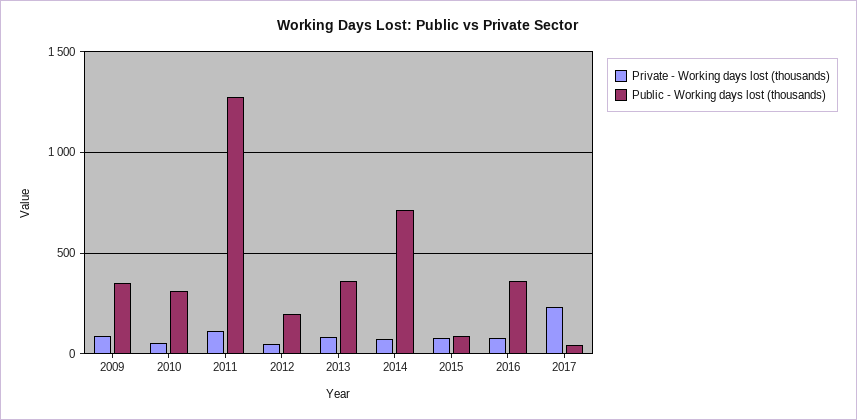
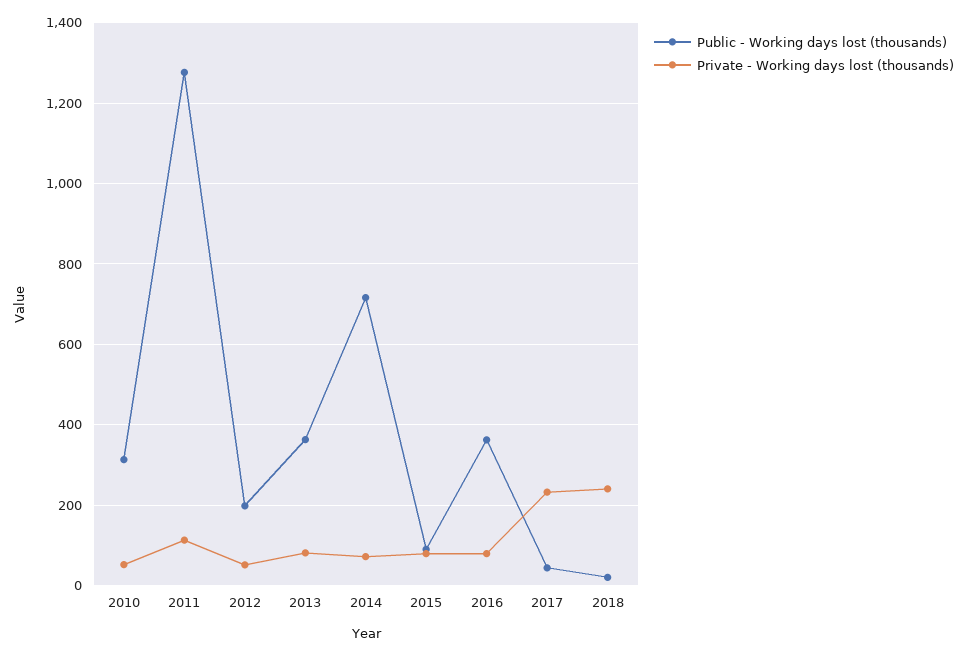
Private - Working days lost (thousands), 2009: 100 -> none
Public - Working days lost (thousands), 2009: 350 -> none
Public - Working days lost (thousands), 2018: none -> 20
Private - Working days lost (thousands), 2018: none -> 240

